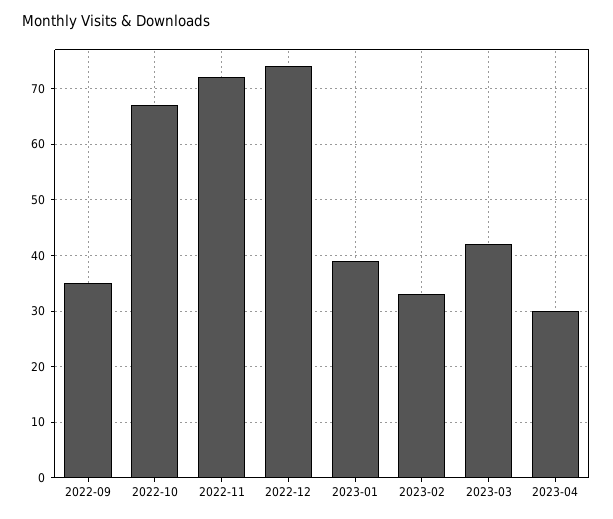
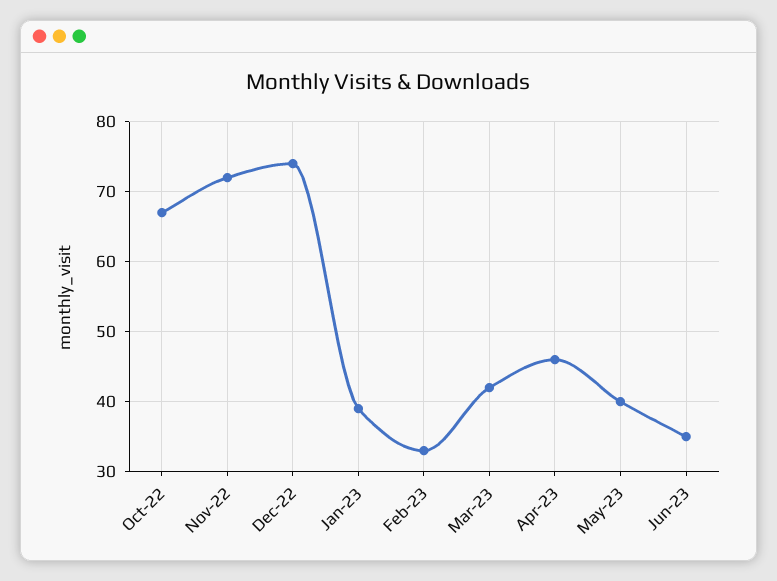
2022-09: 35 -> none
2023-04: 30 -> 46
May-23: none -> 40
Jun-23: none -> 35

